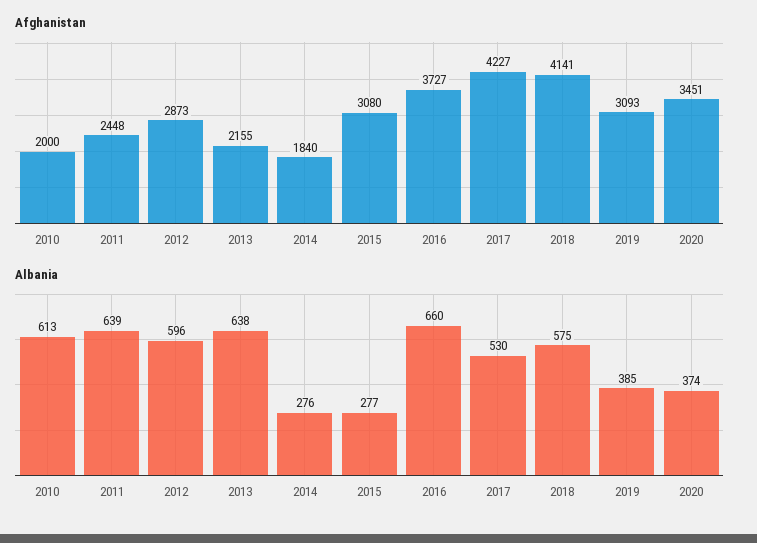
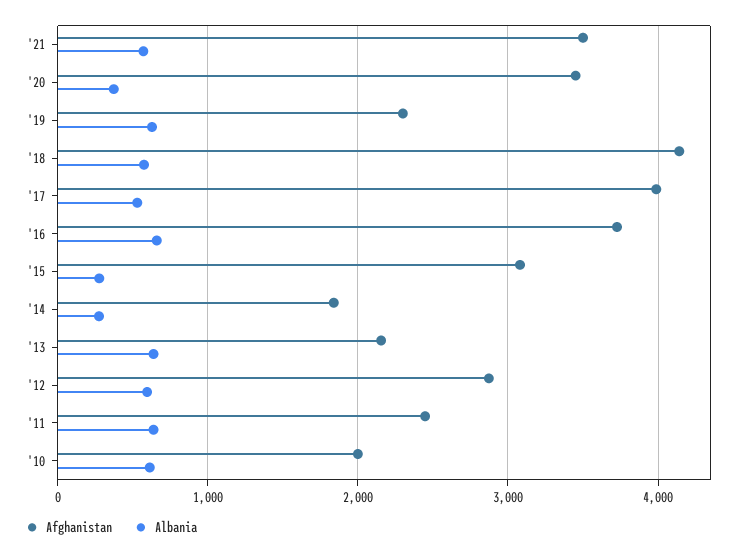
Afghanistan, 2017: 4227 -> 4000
Afghanistan, 2019: 3093 -> 2300
Albania, 2019: 385 -> 600
Afghanistan, '21: none -> 3500
Albania, '21: none -> 600

